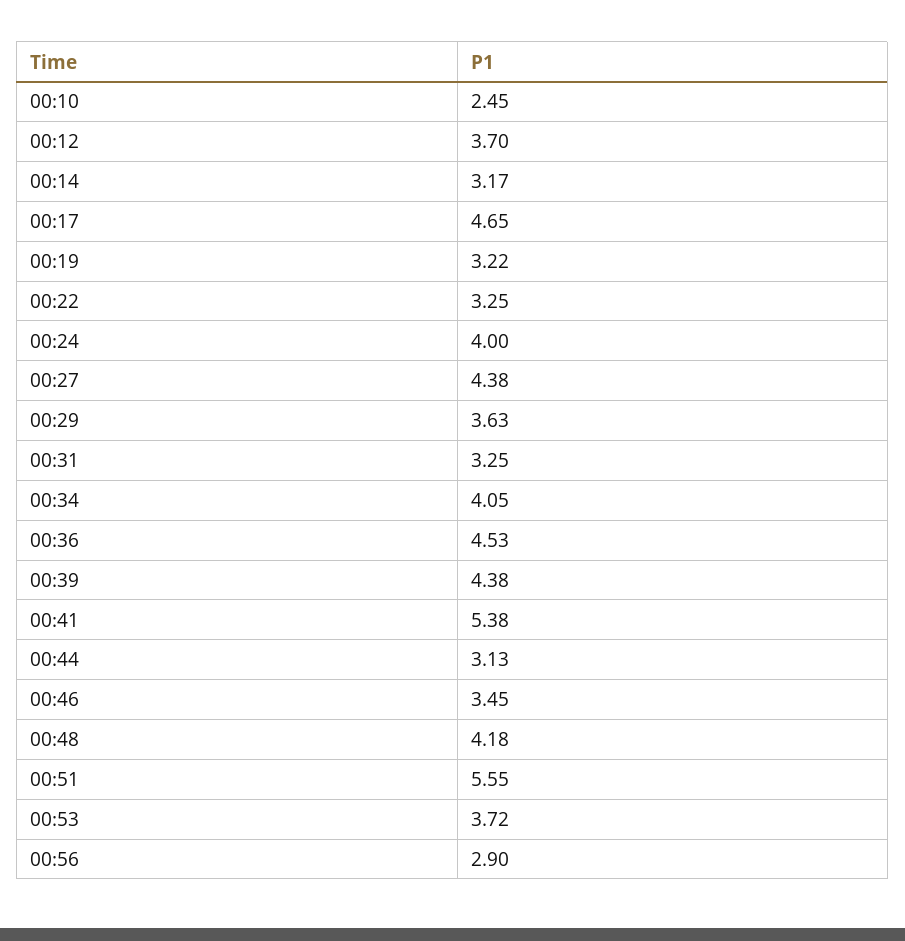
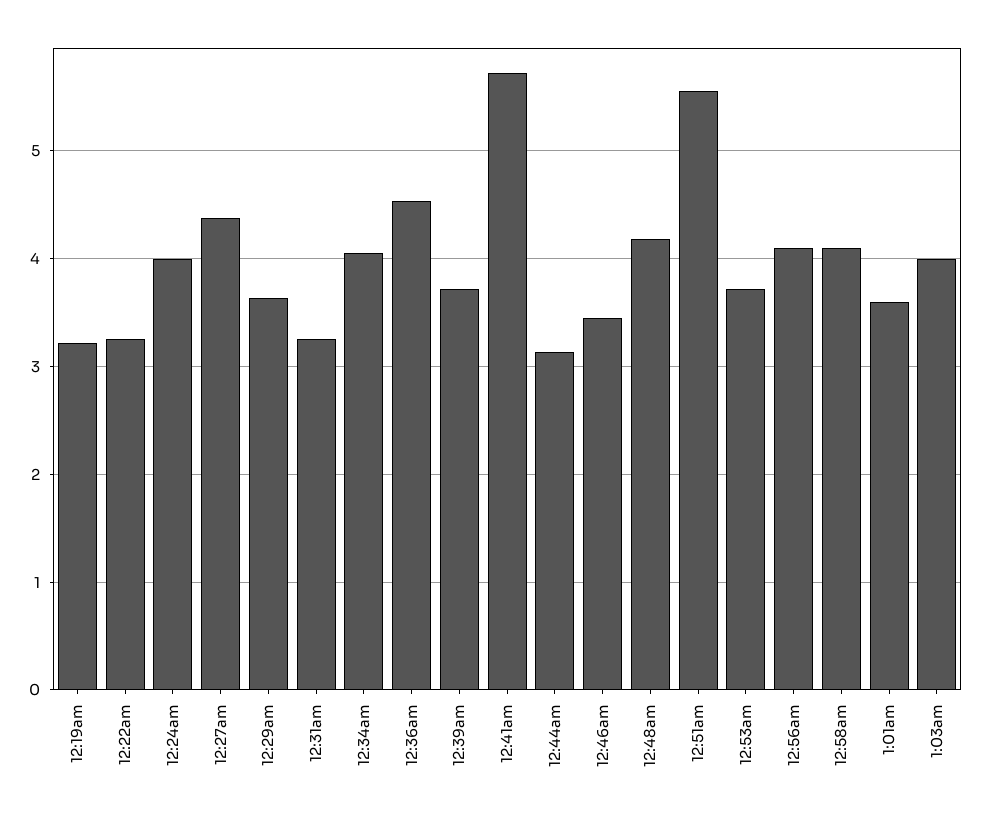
00:10: 2.45 -> none
00:12: 3.7 -> none
00:14: 3.17 -> none
00:17: 4.65 -> none
00:39: 4.38 -> 3.7
00:41: 5.38 -> 5.7
00:56: 2.9 -> 4.1
12:58am: none -> 4.1
1:01am: none -> 3.6
1:03am: none -> 4

